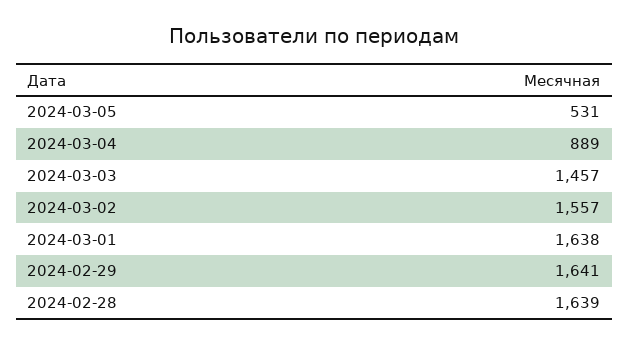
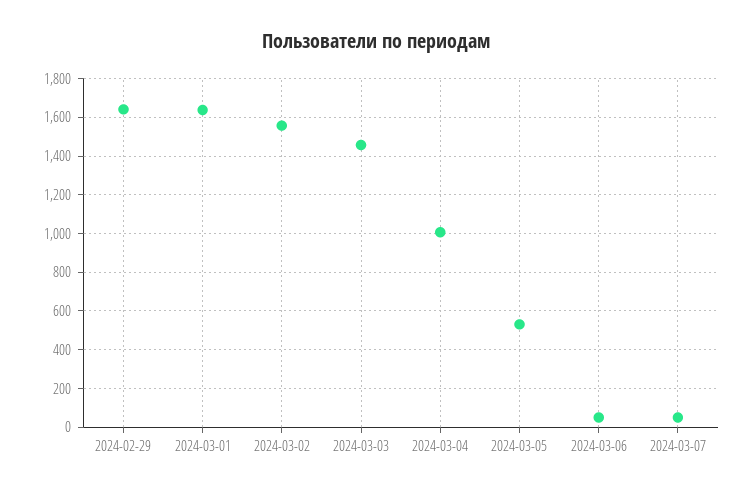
2024-03-04: 889 -> 1000
2024-02-28: 1639 -> none
2024-03-06: none -> 50
2024-03-07: none -> 50

